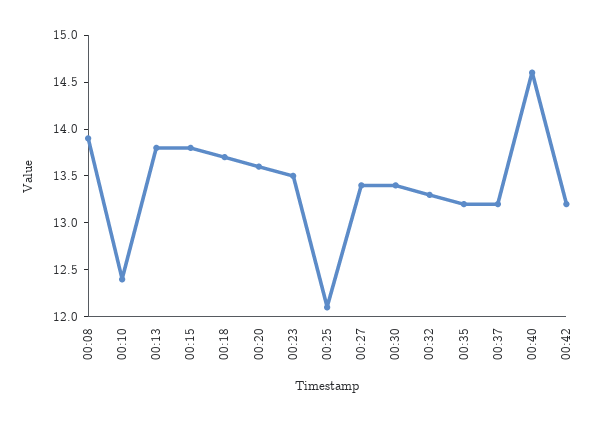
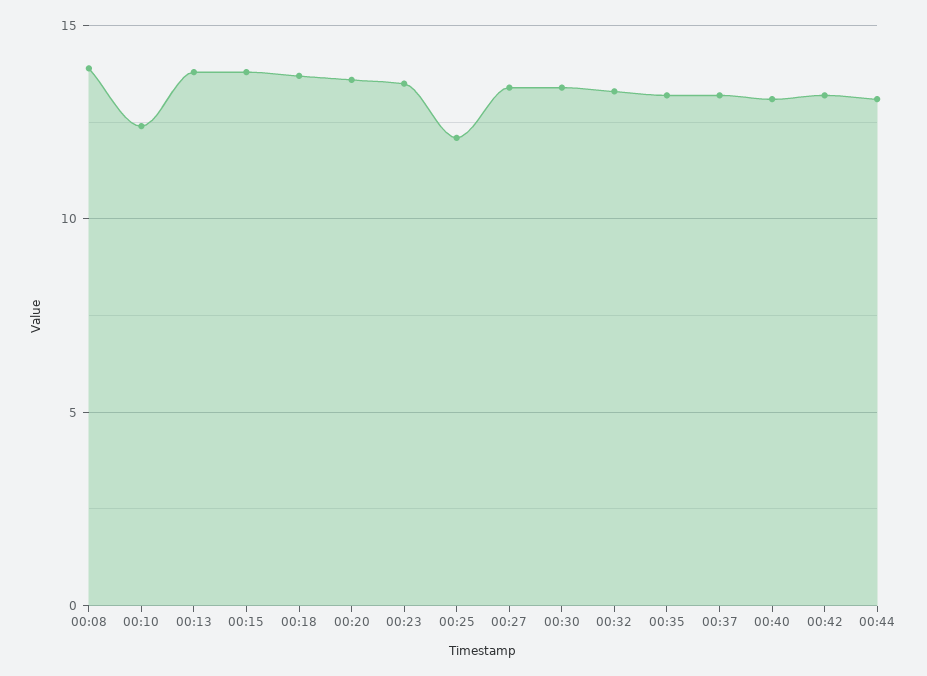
00:40: 14.6 -> 13
00:44: none -> 13

